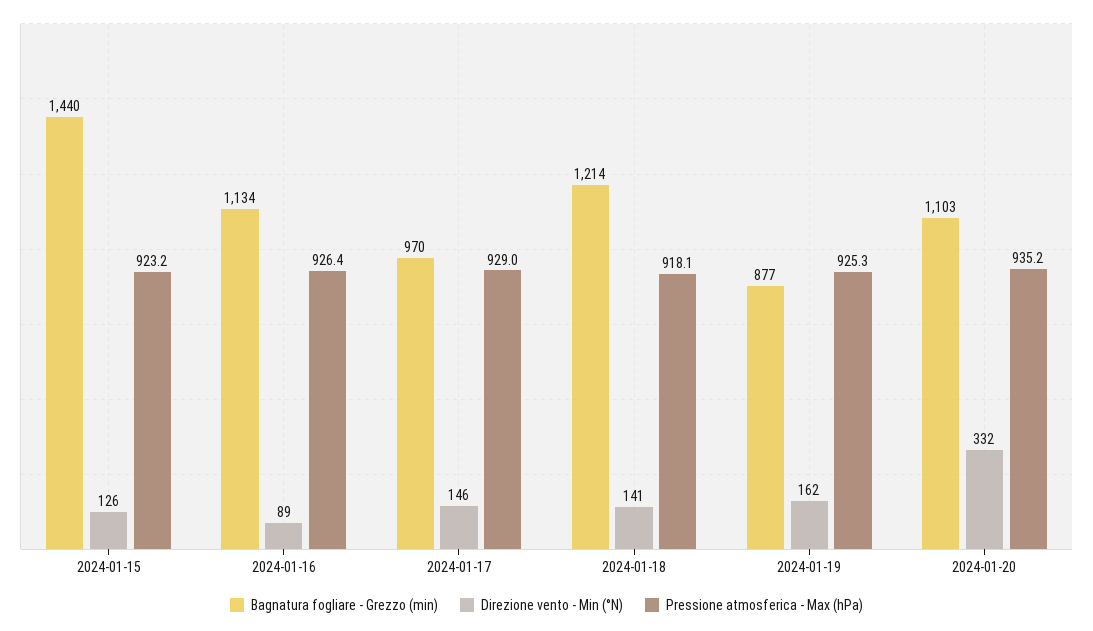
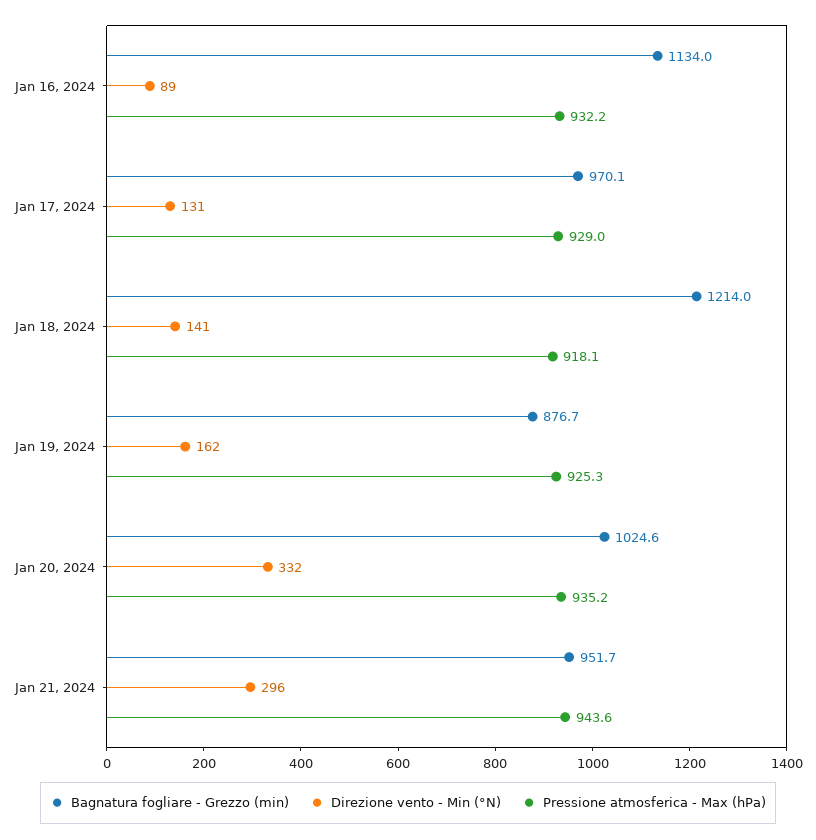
Bagnatura fogliare - Grezzo (min), 2024-01-15: 1440 -> none
Direzione vento - Min (°N), 2024-01-15: 126 -> none
Pressione atmosferica - Max (hPa), 2024-01-15: 923.2 -> none
Pressione atmosferica - Max (hPa), 2024-01-16: 926.4 -> 932.2
Direzione vento - Min (°N), 2024-01-17: 146 -> 131
Bagnatura fogliare - Grezzo (min), 2024-01-20: 1103 -> 1024.6
Bagnatura fogliare - Grezzo (min), Jan 21, 2024: none -> 951.7
Direzione vento - Min (°N), Jan 21, 2024: none -> 296
Pressione atmosferica - Max (hPa), Jan 21, 2024: none -> 943.6

